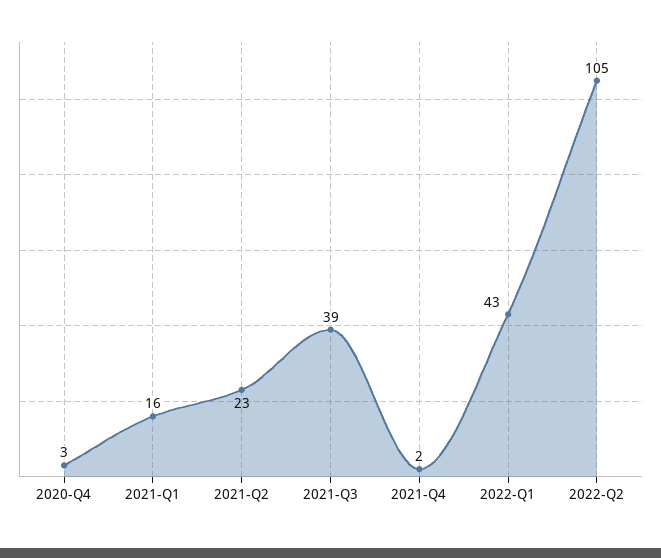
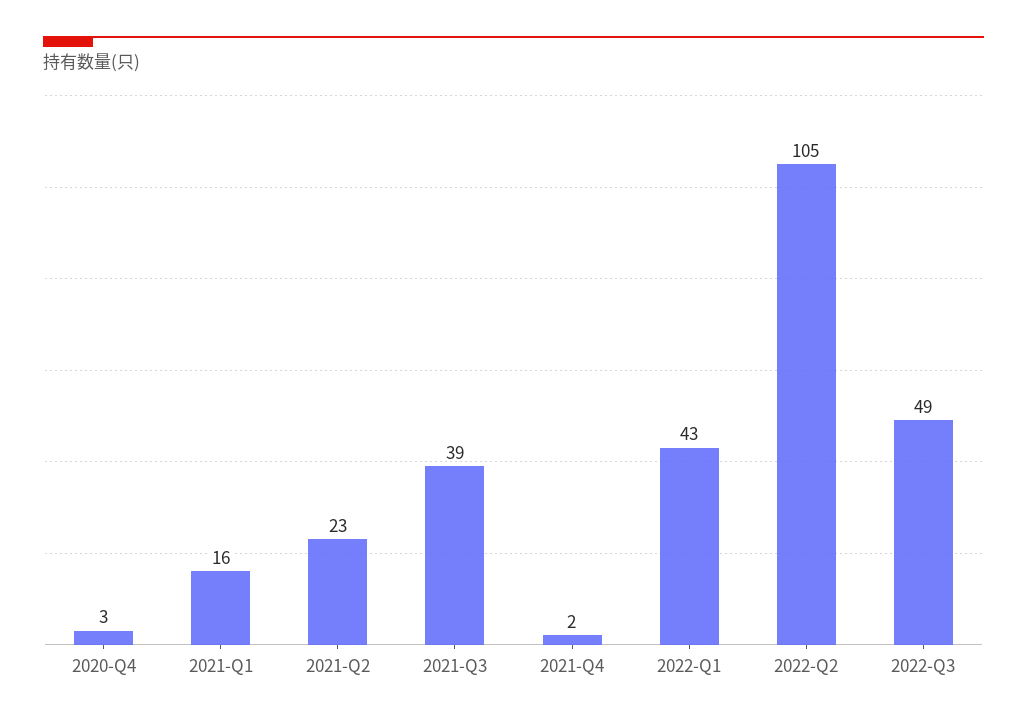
2022-Q3: none -> 49

